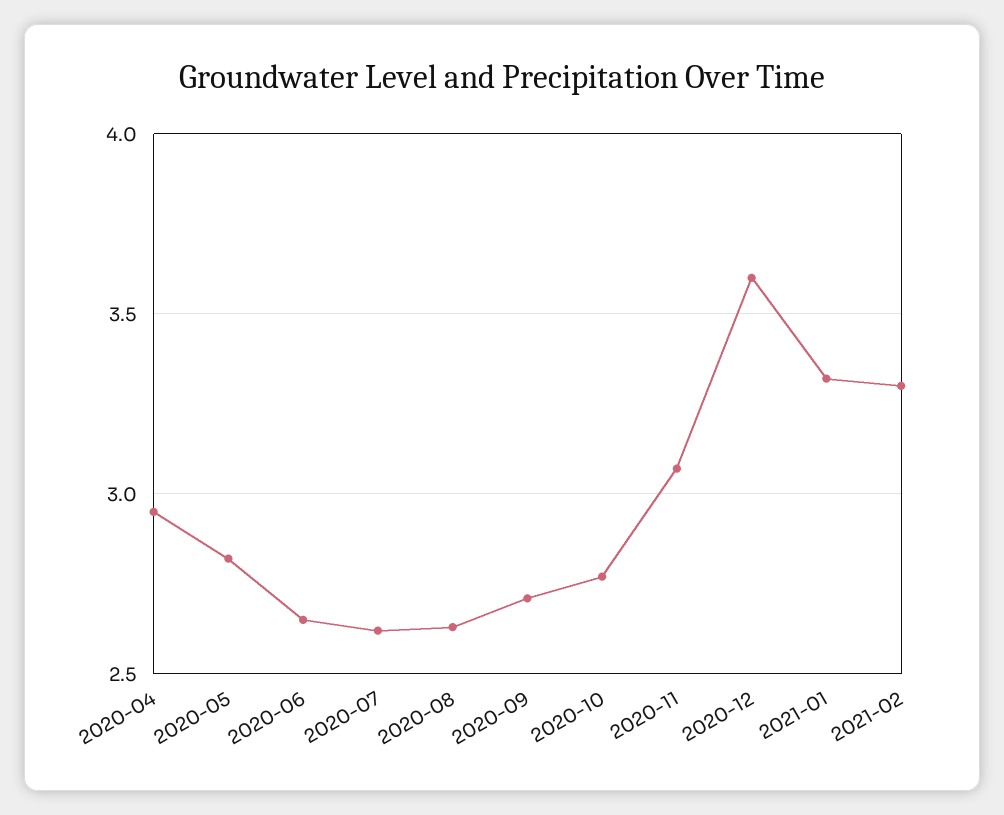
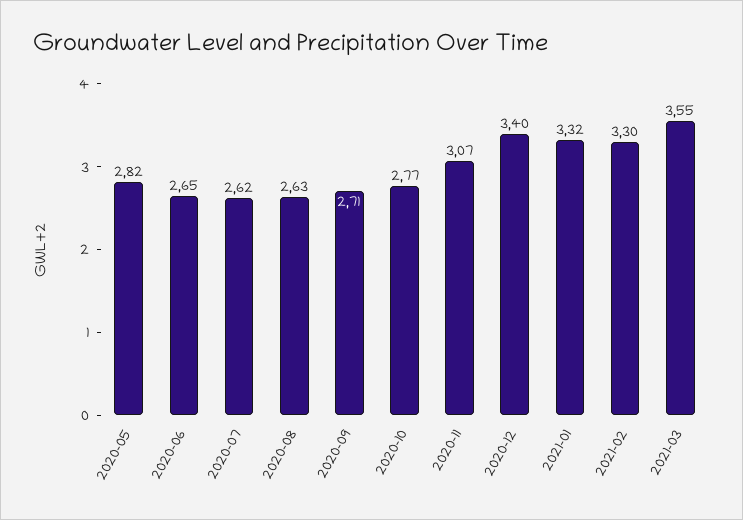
2020-04: 2.95 -> none
2020-12: 3.6 -> 3.4
2021-03: none -> 3.55

